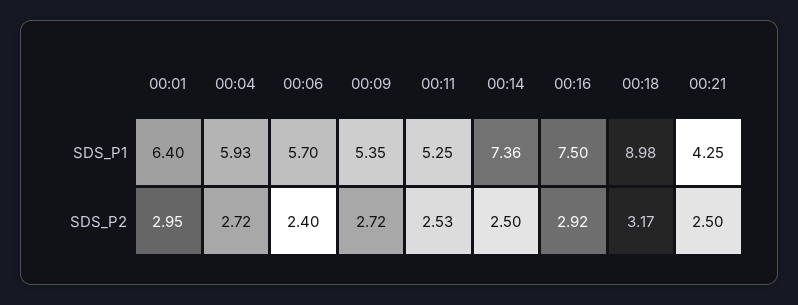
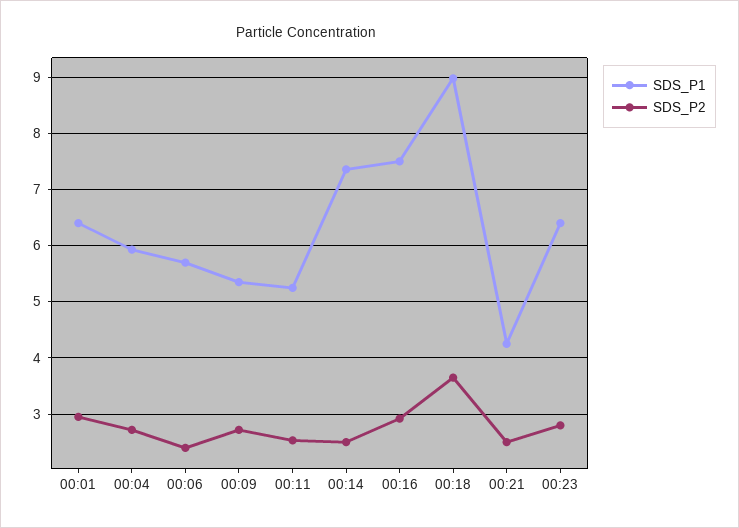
SDS_P2, 00:18: 3.17 -> 3.6
SDS_P1, 00:23: none -> 6.4
SDS_P2, 00:23: none -> 2.8

